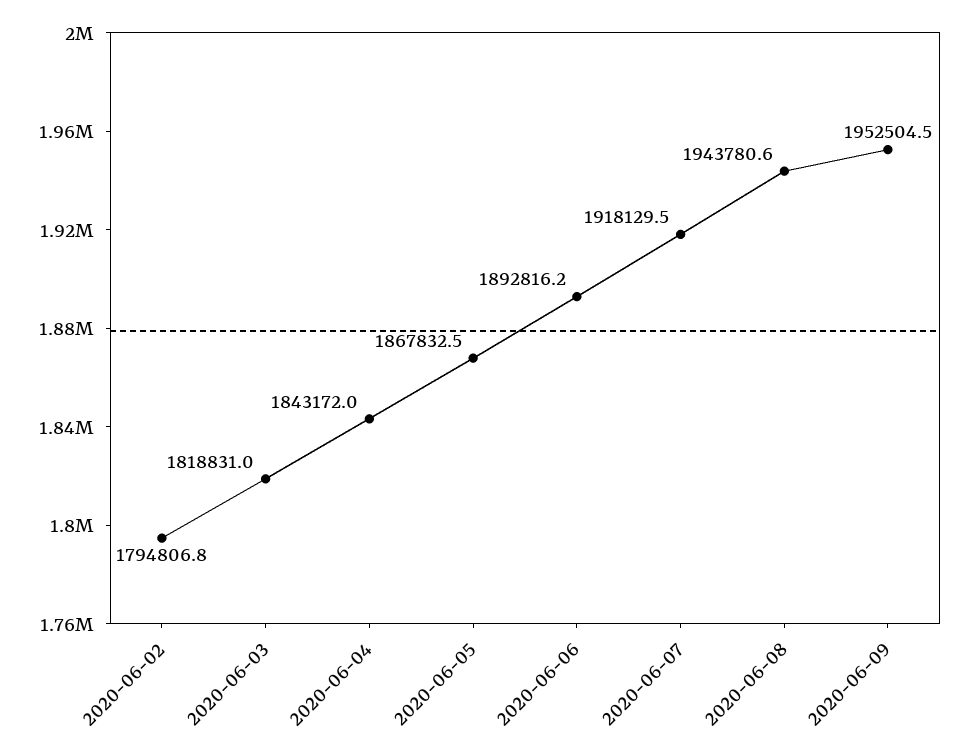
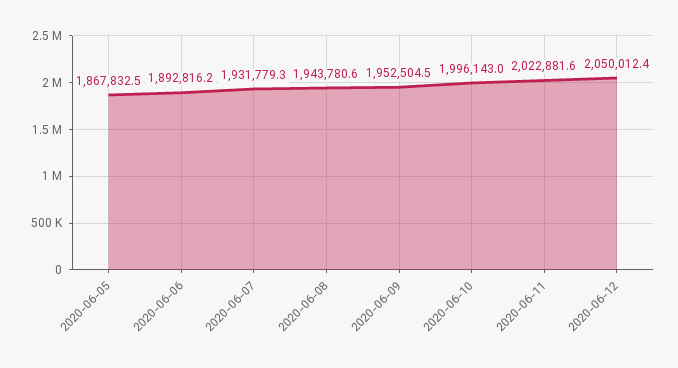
2020-06-02: 1794806.8 -> none
2020-06-03: 1818831 -> none
2020-06-04: 1843172 -> none
2020-06-07: 1918129.5 -> 1931779.3
2020-06-10: none -> 1996143
2020-06-11: none -> 2022881.6
2020-06-12: none -> 2050012.4

